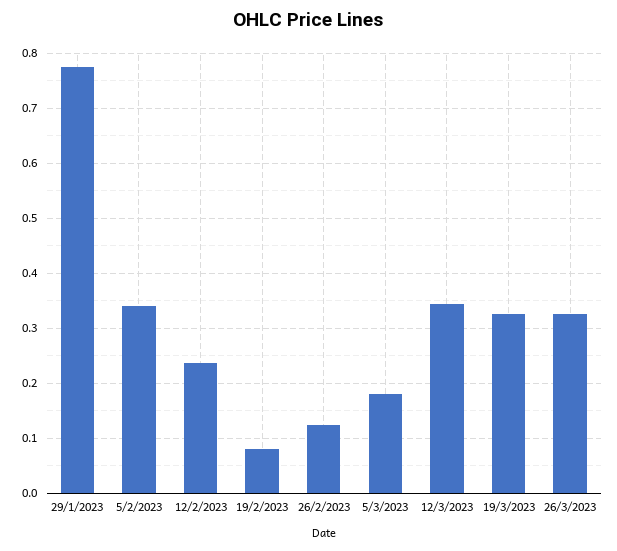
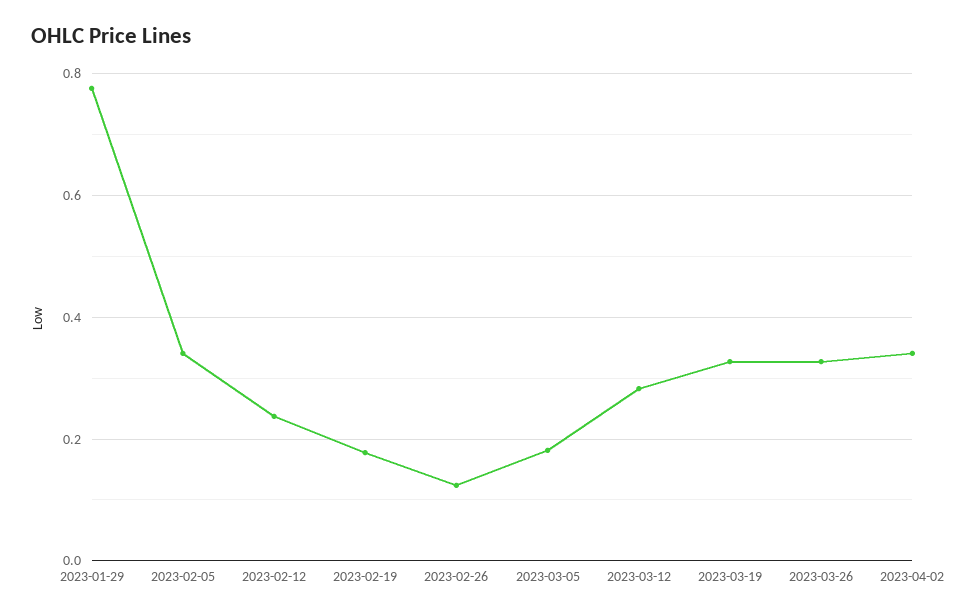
19/2/2023: 0.08 -> 0.18
12/3/2023: 0.34 -> 0.28
2023-04-02: none -> 0.34

